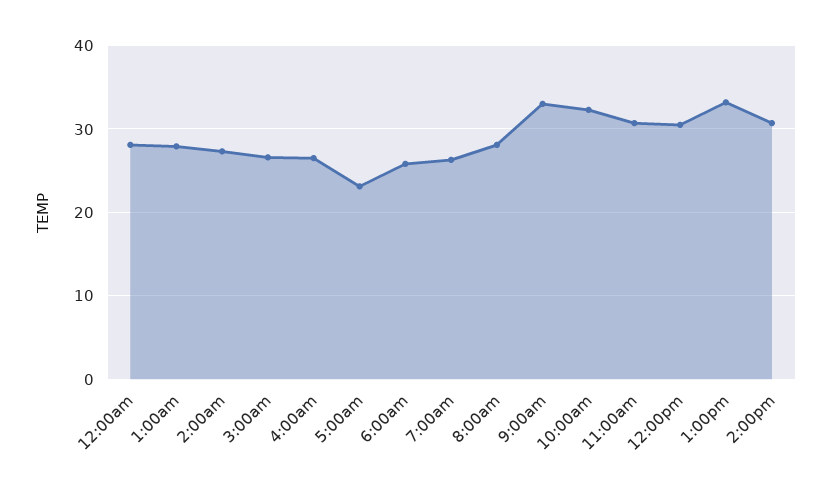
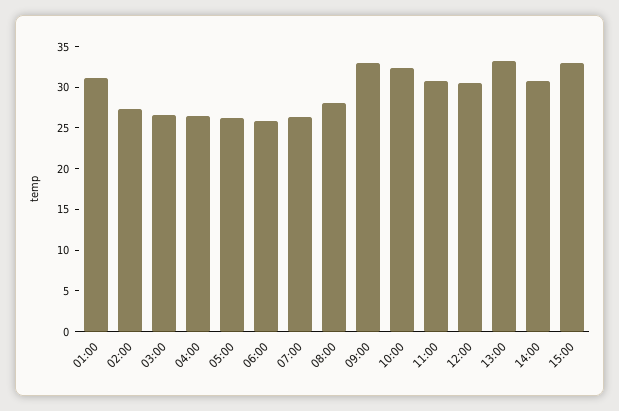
12:00am: 28 -> none
1:00am: 28 -> 31
5:00am: 23 -> 26
15:00: none -> 33

